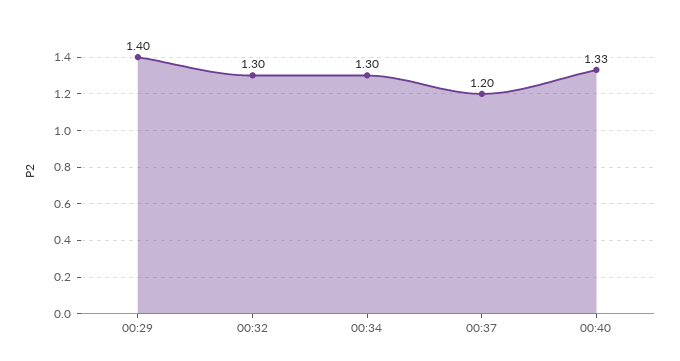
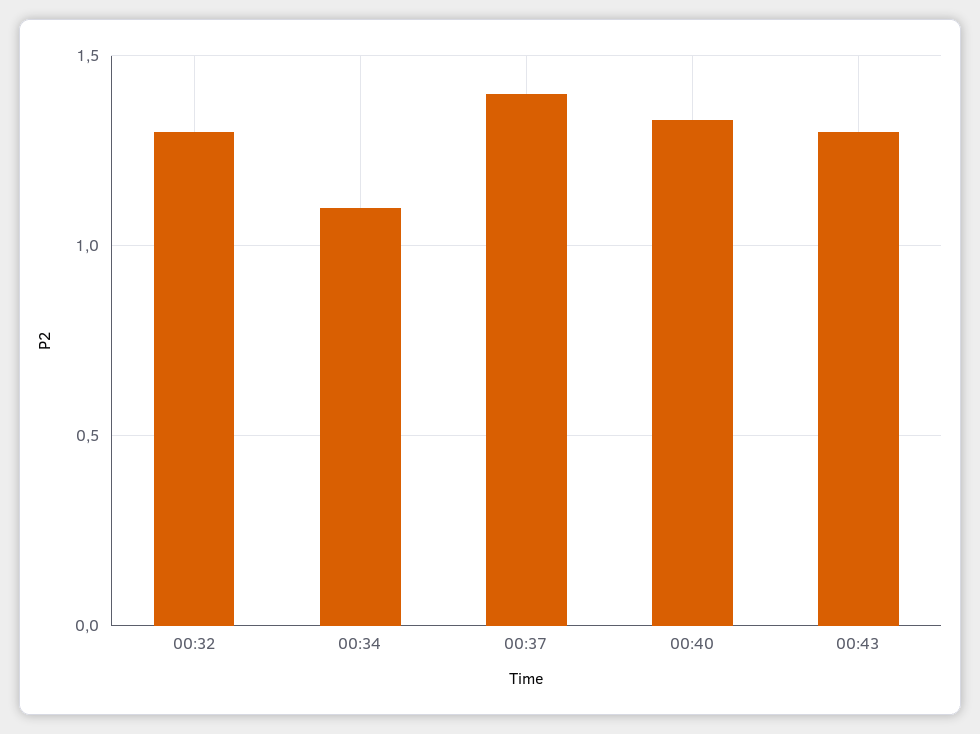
00:29: 1.4 -> none
00:34: 1.3 -> 1.1
00:37: 1.2 -> 1.4
00:43: none -> 1.3

